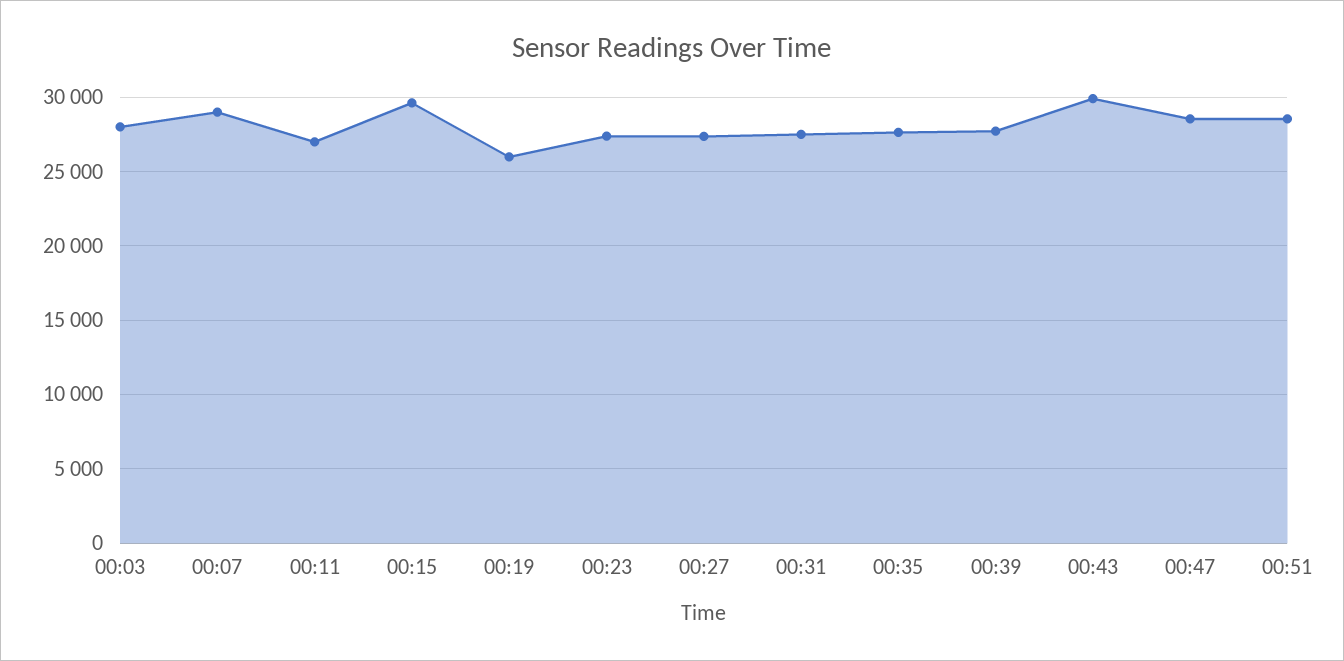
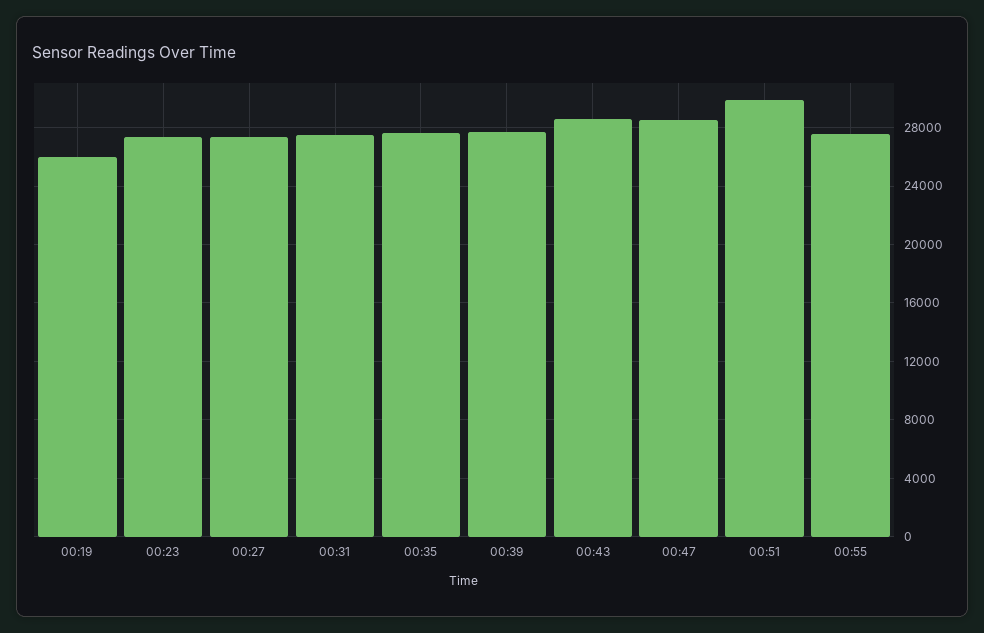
00:03: 28000 -> none
00:07: 29000 -> none
00:11: 27000 -> none
00:15: 29500 -> none
00:43: 30000 -> 28500
00:51: 28500 -> 30000
00:55: none -> 27500

